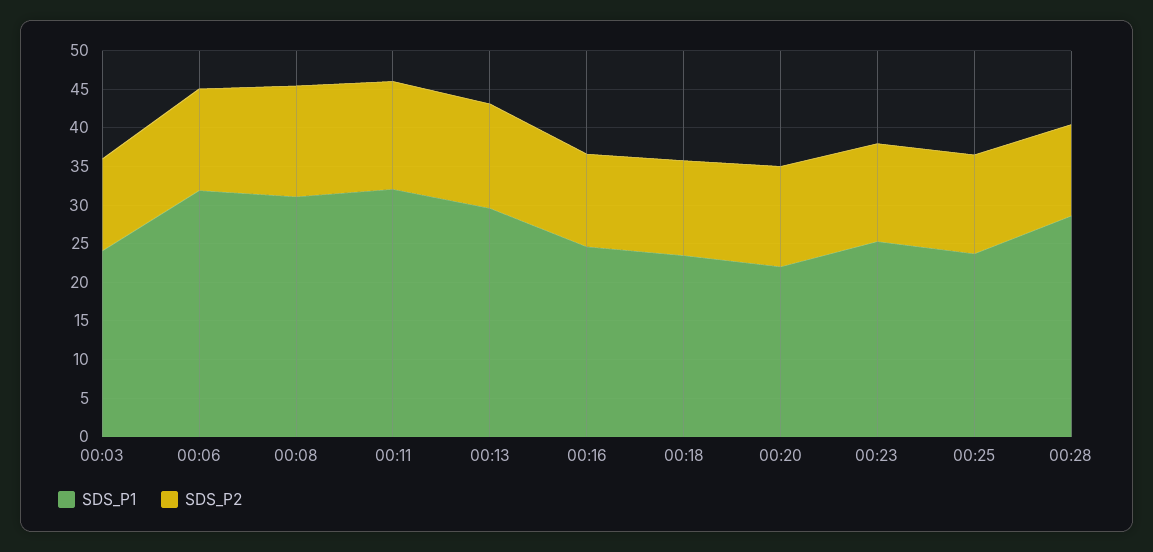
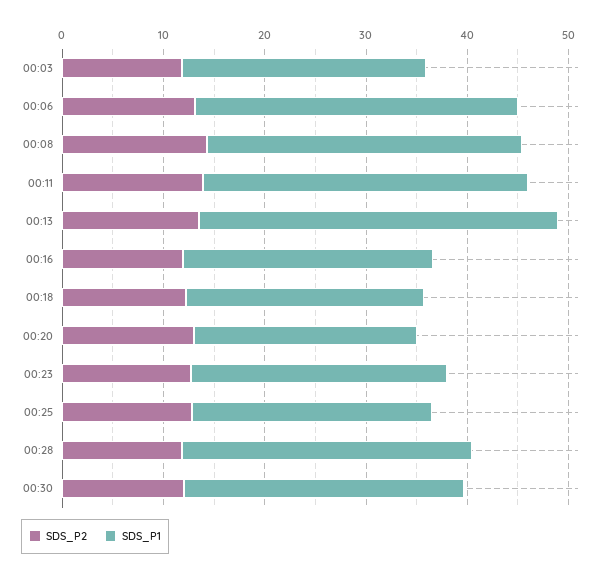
SDS_P1, 00:13: 30 -> 36
SDS_P2, 00:30: none -> 12
SDS_P1, 00:30: none -> 28

